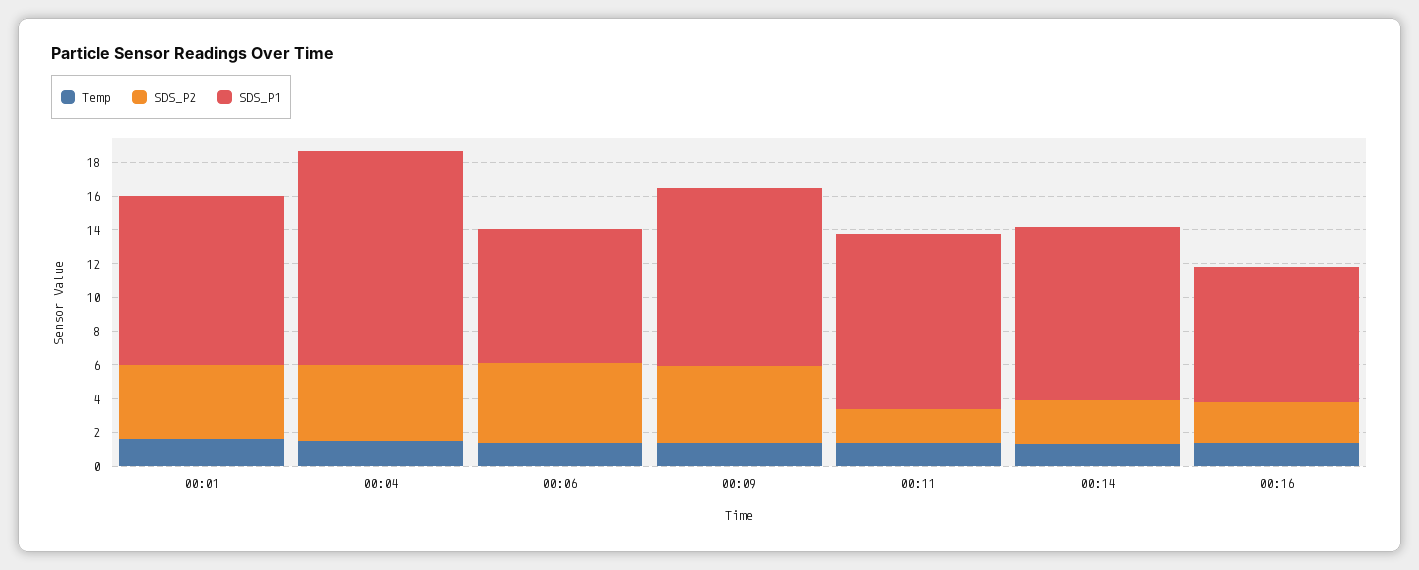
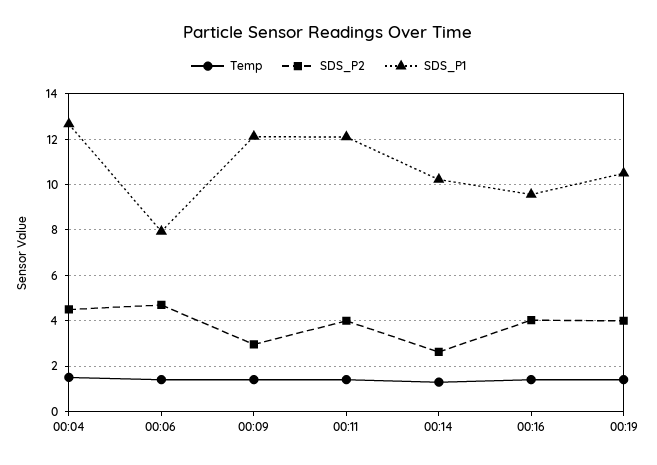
Temp, 00:01: 1.5 -> none
SDS_P2, 00:01: 4.5 -> none
SDS_P1, 00:01: 10 -> none
SDS_P2, 00:09: 4.5 -> 3
SDS_P1, 00:09: 10.5 -> 12
SDS_P2, 00:11: 2 -> 4
SDS_P1, 00:11: 10.5 -> 12
SDS_P2, 00:16: 2.5 -> 4
SDS_P1, 00:16: 8 -> 9.5
Temp, 00:19: none -> 1.5
SDS_P2, 00:19: none -> 4
SDS_P1, 00:19: none -> 10.5

